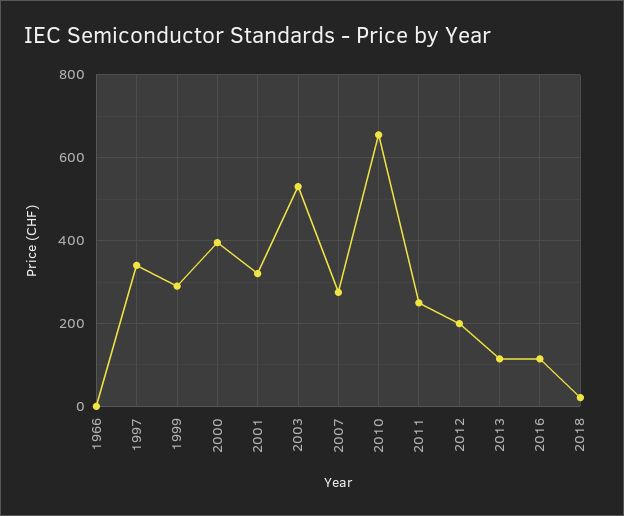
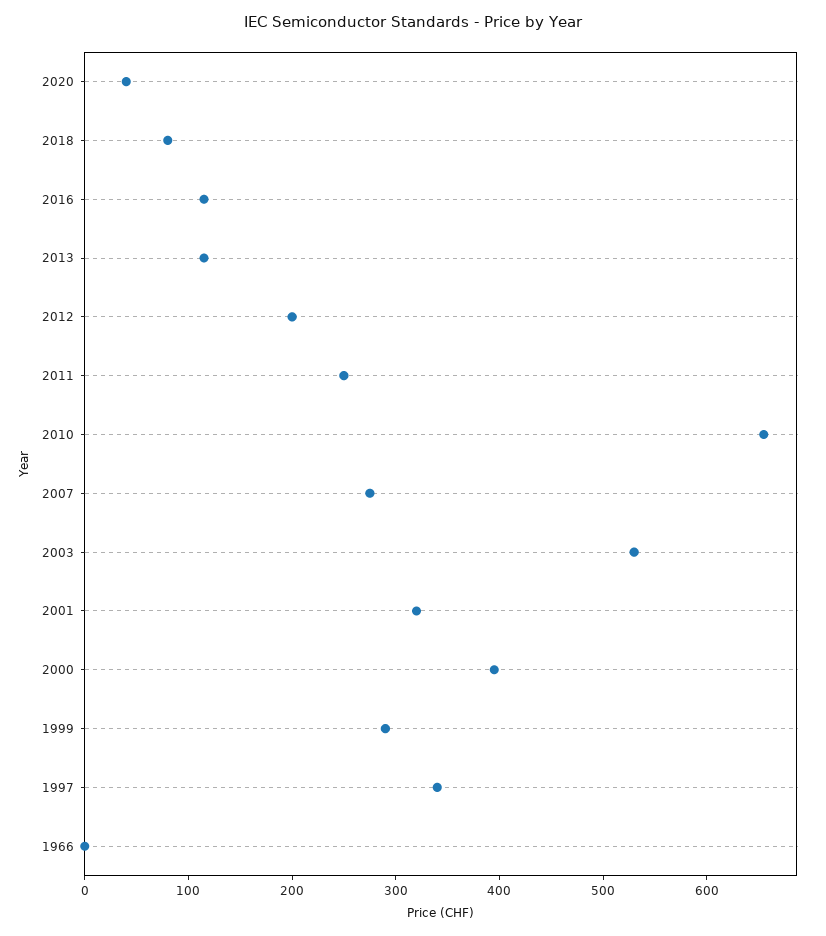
2018: 20 -> 80
2020: none -> 40

